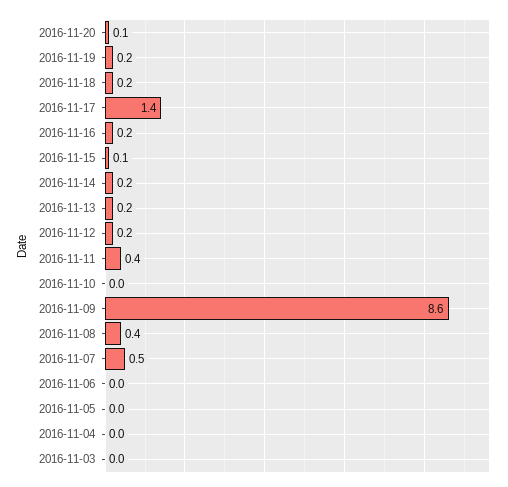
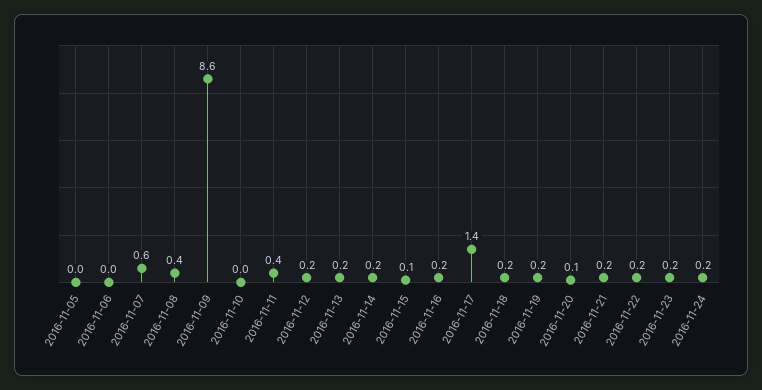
2016-11-07: 0.5 -> 0.6
2016-11-04: 0 -> none
2016-11-03: 0 -> none
2016-11-21: none -> 0.2
2016-11-22: none -> 0.2
2016-11-23: none -> 0.2
2016-11-24: none -> 0.2

